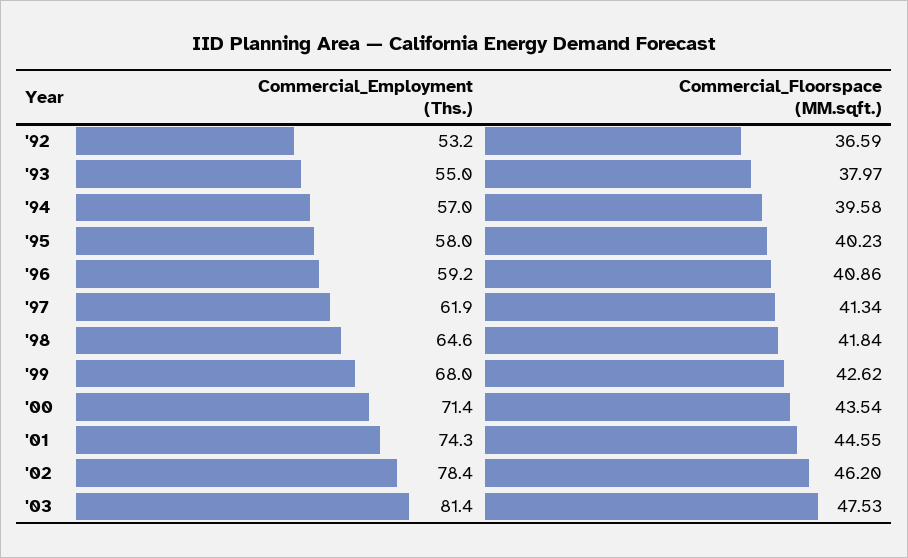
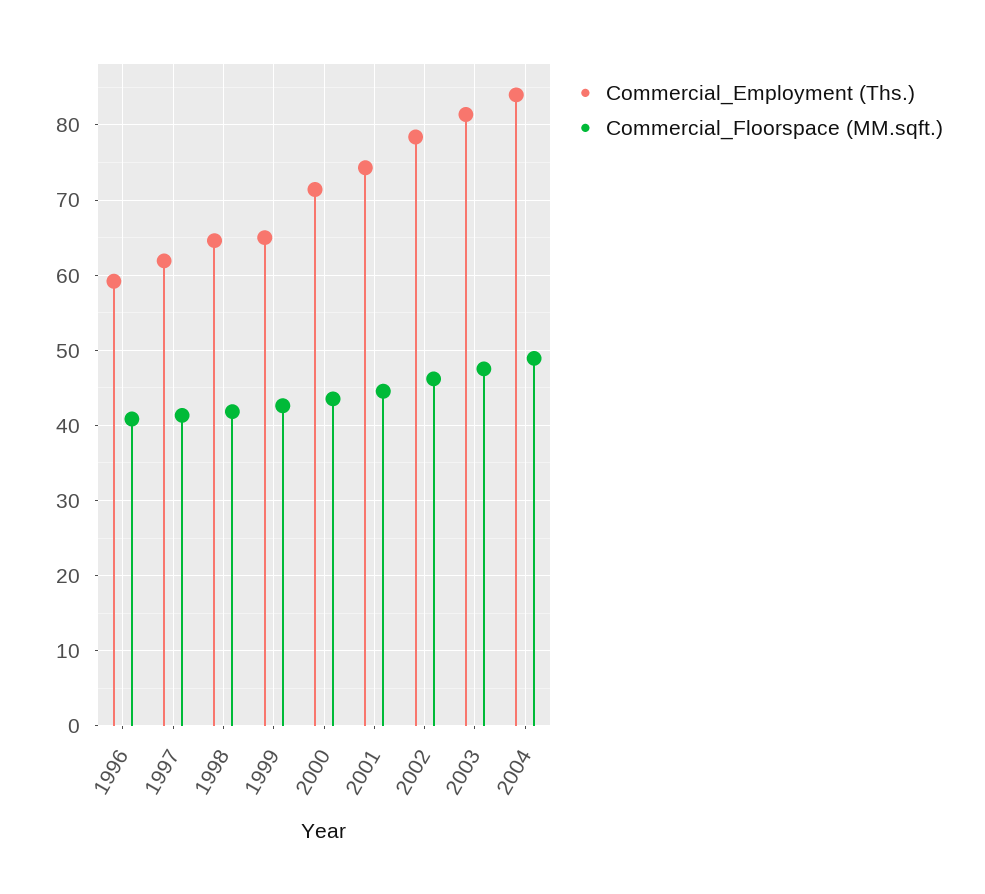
Commercial_Employment (Ths.), '92: 53.2 -> none
Commercial_Floorspace (MM.sqft.), '92: 36.59 -> none
Commercial_Employment (Ths.), '93: 55 -> none
Commercial_Floorspace (MM.sqft.), '93: 37.97 -> none
Commercial_Employment (Ths.), '94: 57 -> none
Commercial_Floorspace (MM.sqft.), '94: 39.58 -> none
Commercial_Employment (Ths.), '95: 58 -> none
Commercial_Floorspace (MM.sqft.), '95: 40.23 -> none
Commercial_Employment (Ths.), '99: 68 -> 65
Commercial_Employment (Ths.), 2004: none -> 84
Commercial_Floorspace (MM.sqft.), 2004: none -> 49

